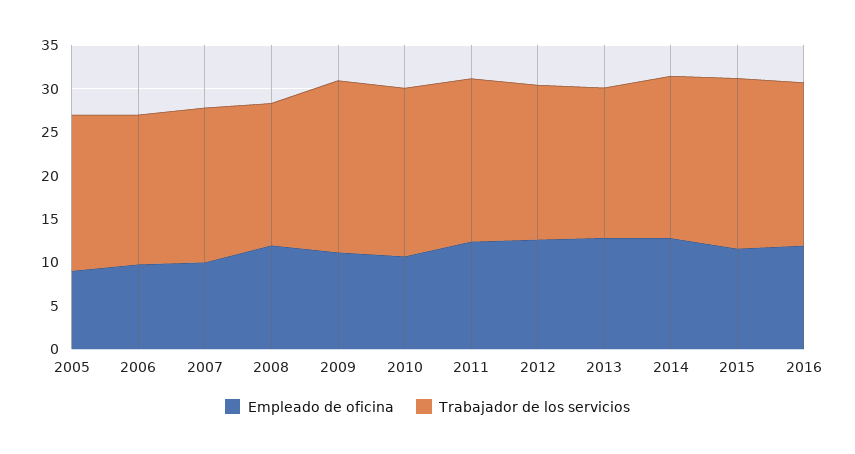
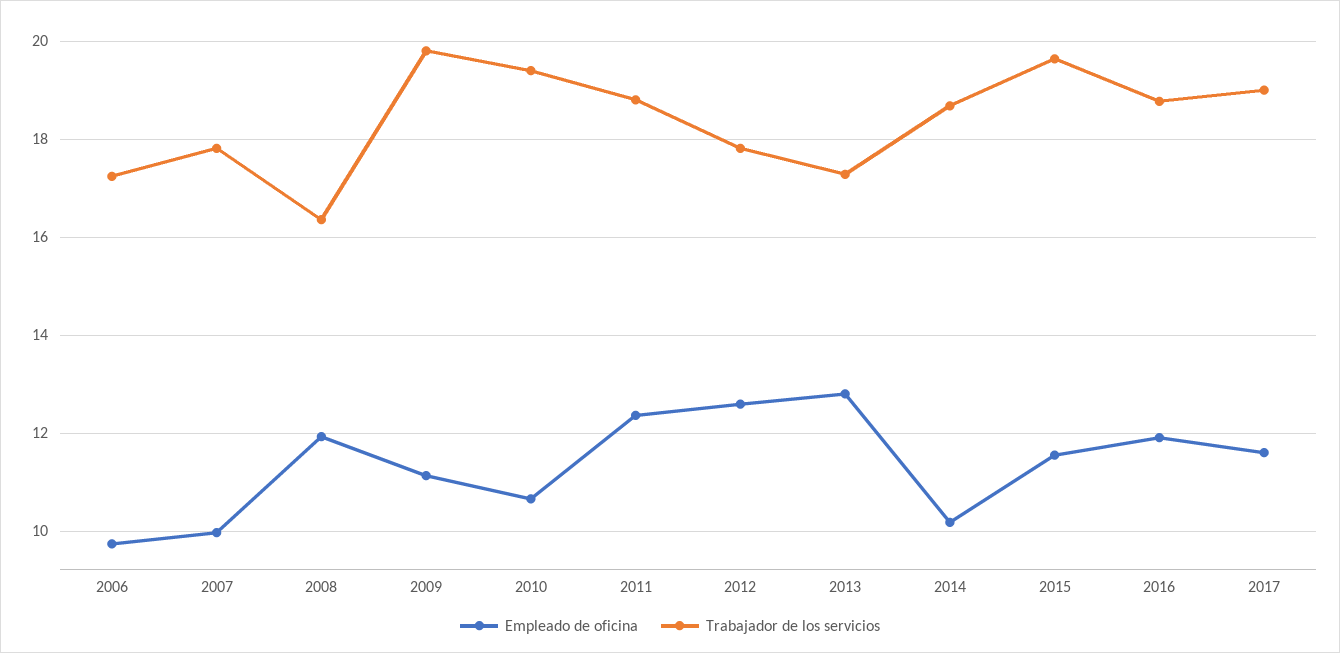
Empleado de oficina, 2005: 9 -> none
Trabajador de los servicios, 2005: 18 -> none
Empleado de oficina, 2014: 13 -> 10.2
Empleado de oficina, 2017: none -> 11.6
Trabajador de los servicios, 2017: none -> 19

